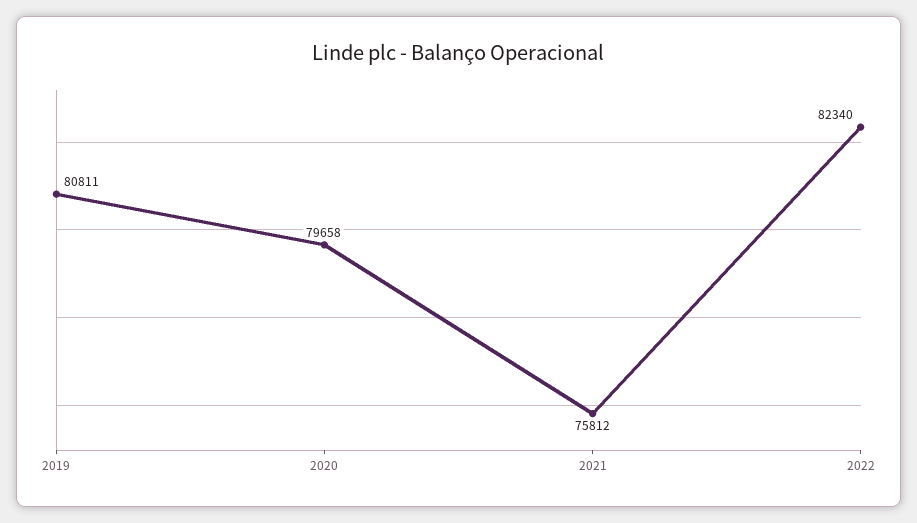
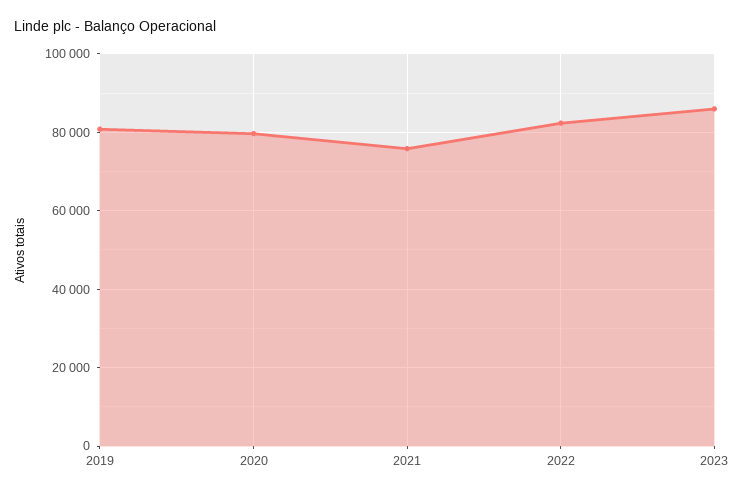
2023: none -> 86000

